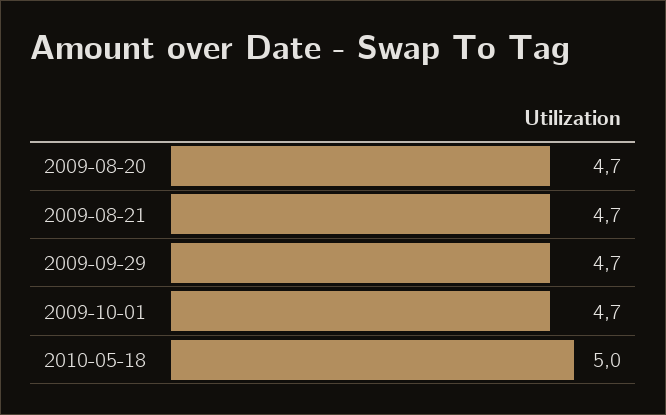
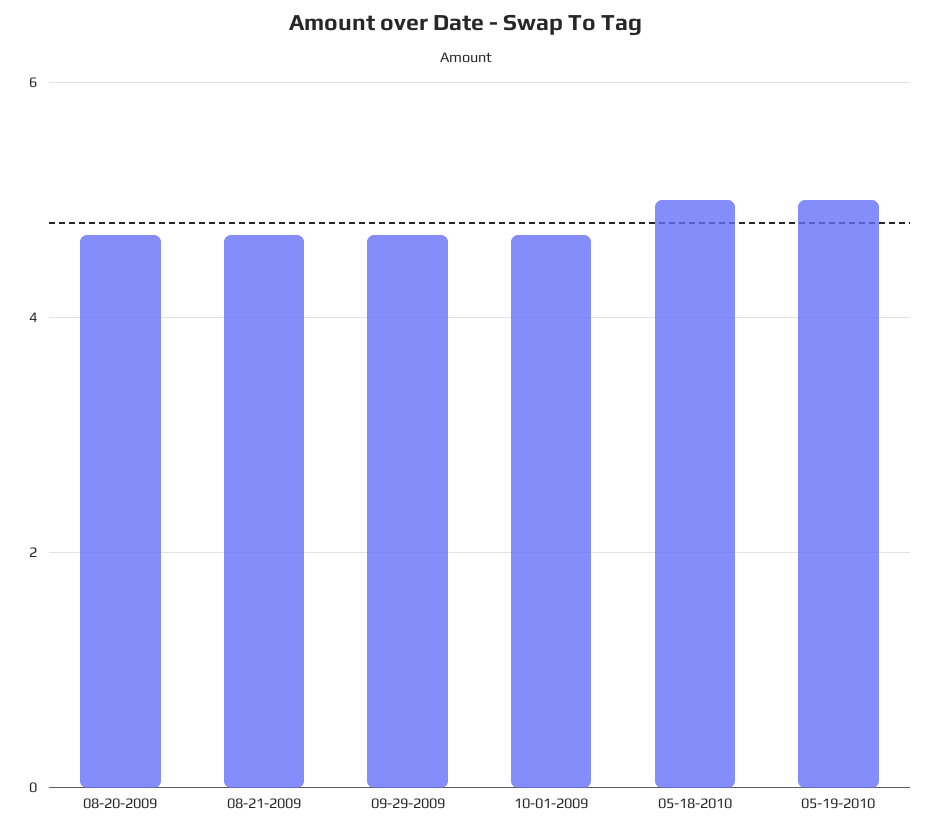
05-19-2010: none -> 5

